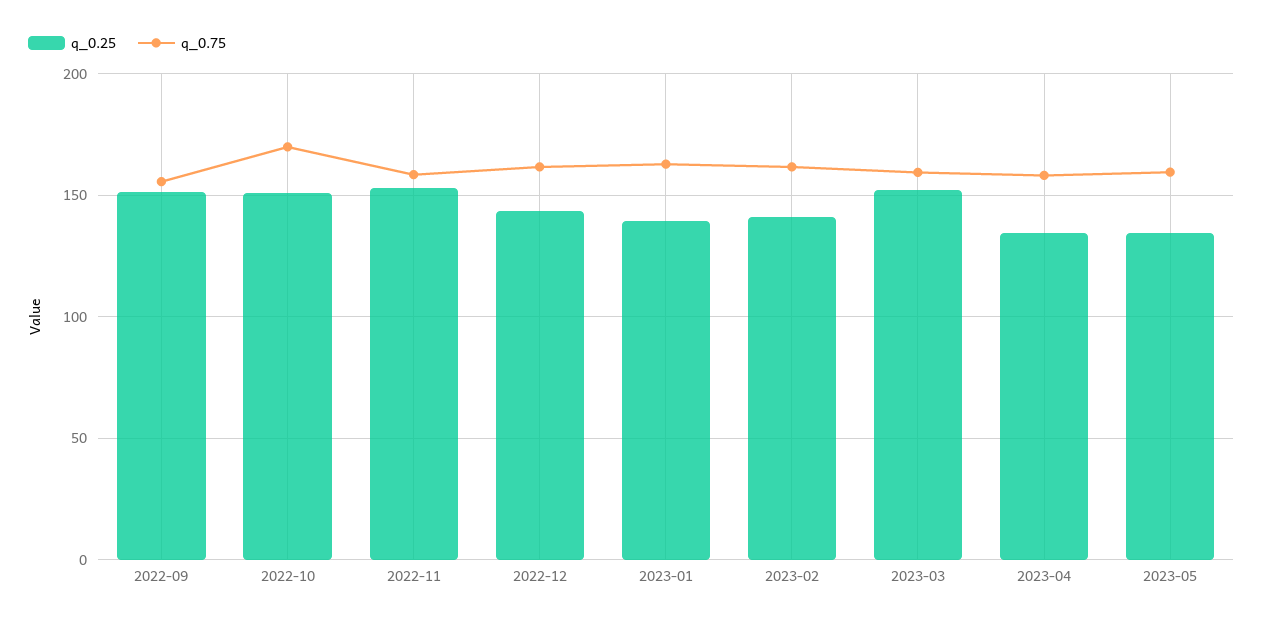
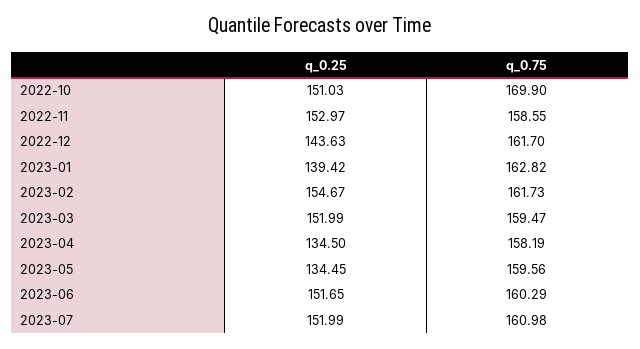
q_0.25, 2022-09: 150 -> none
q_0.75, 2022-09: 155 -> none
q_0.25, 2023-02: 140 -> 154.67
q_0.25, 2023-06: none -> 151.65
q_0.75, 2023-06: none -> 160.29
q_0.25, 2023-07: none -> 151.99
q_0.75, 2023-07: none -> 160.98

